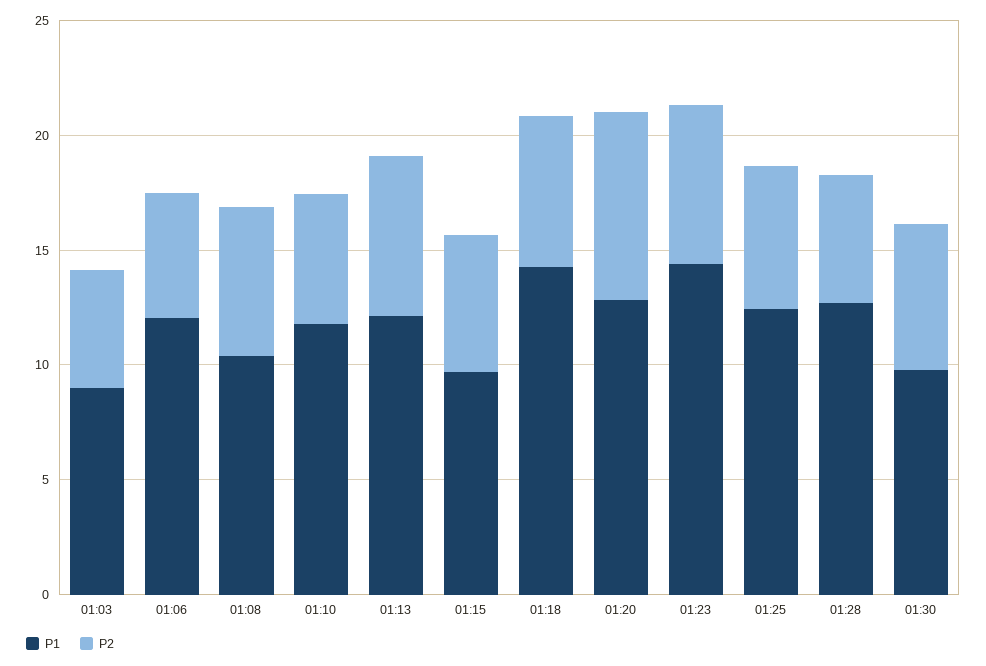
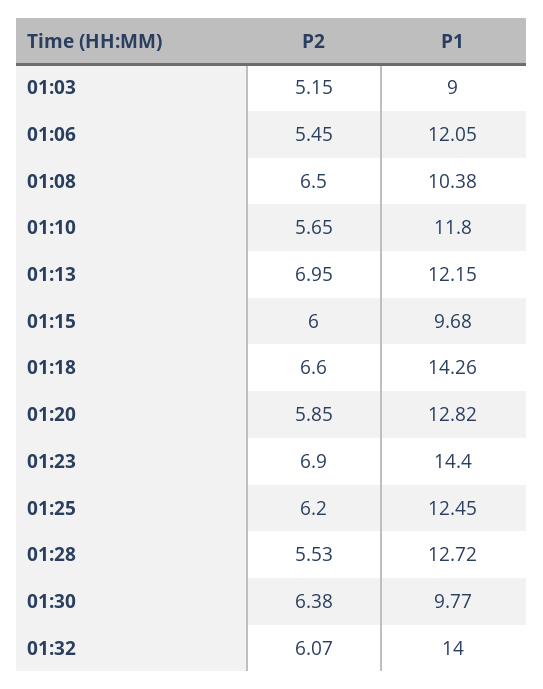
P2, 01:20: 8 -> 5.85
P2, 01:32: none -> 6.07
P1, 01:32: none -> 14

